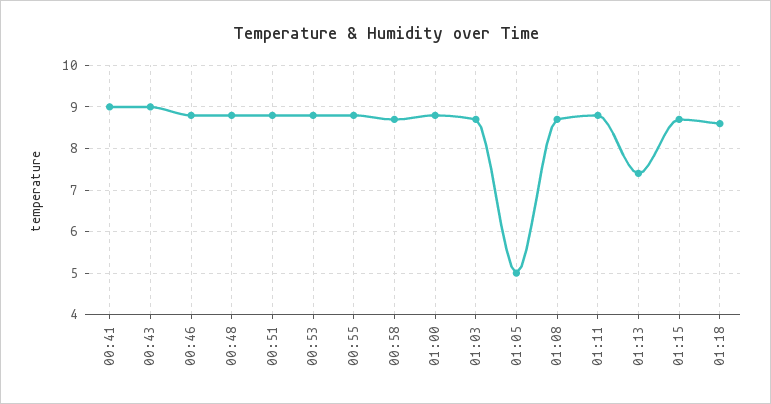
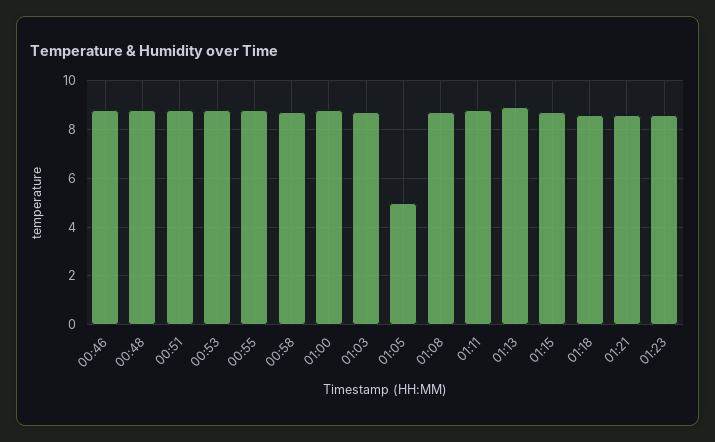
00:41: 9 -> none
00:43: 9 -> none
01:13: 7.5 -> 9
01:21: none -> 8.5
01:23: none -> 8.5

